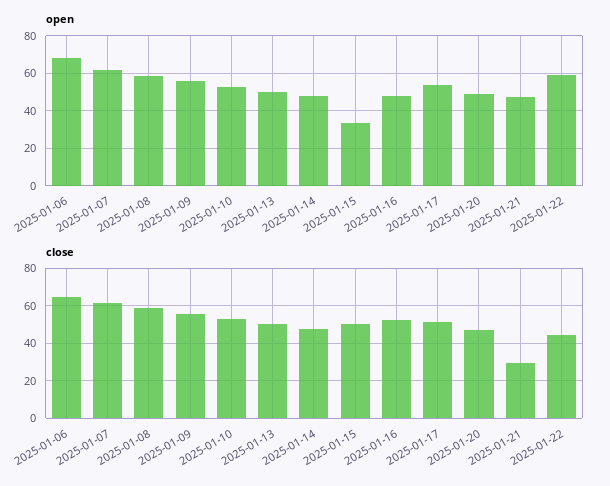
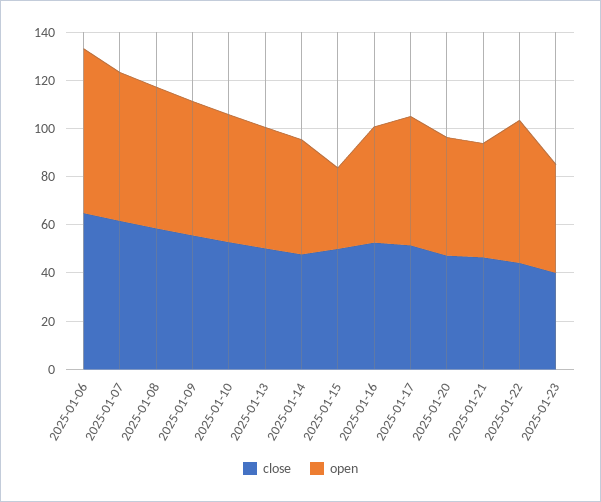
close, 2025-01-21: 30 -> 45
close, 2025-01-23: none -> 40
open, 2025-01-23: none -> 45

